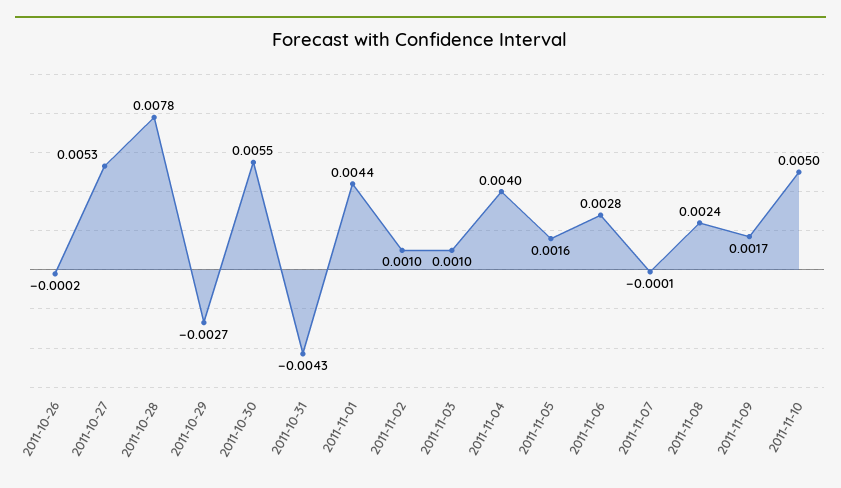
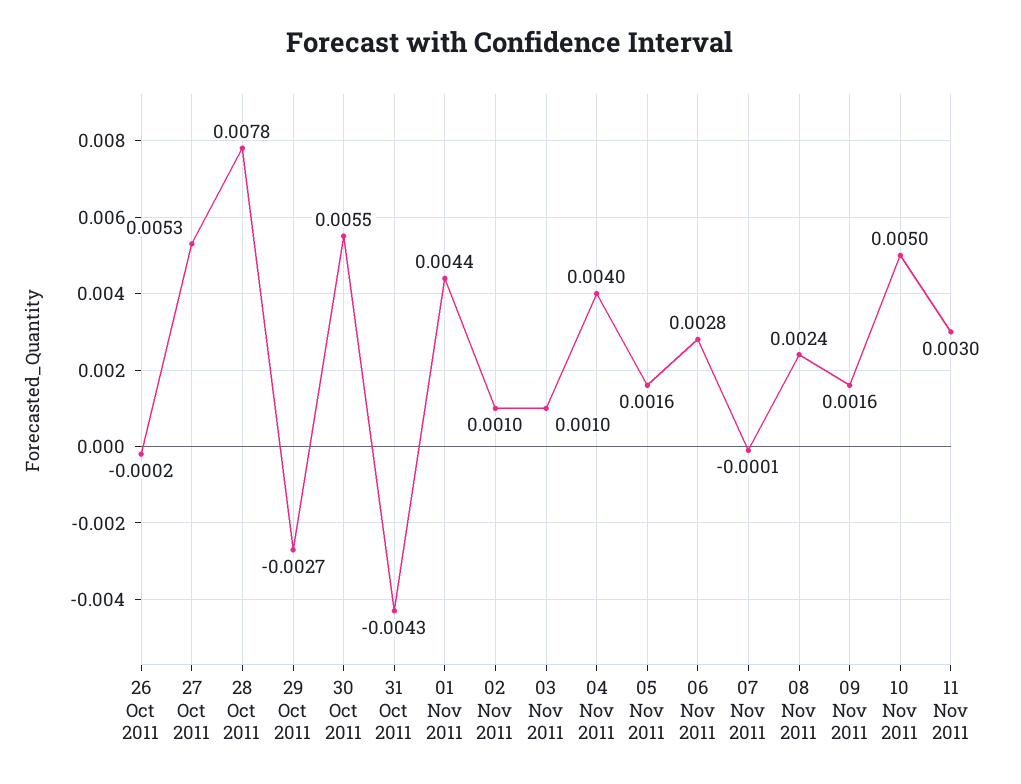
2011-11-09: 0.0017 -> 0.0016
11 Nov 2011: none -> 0.003

